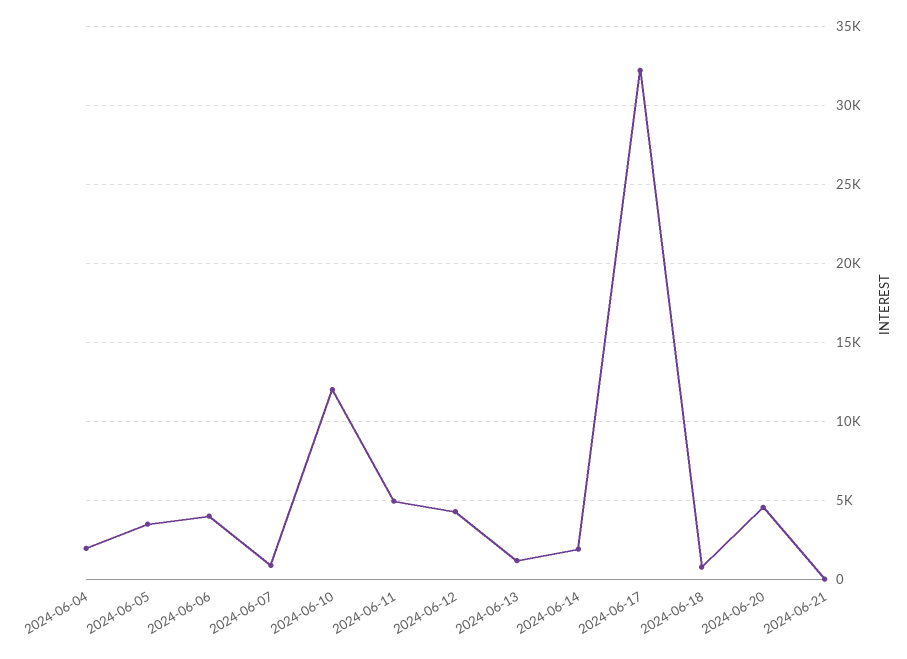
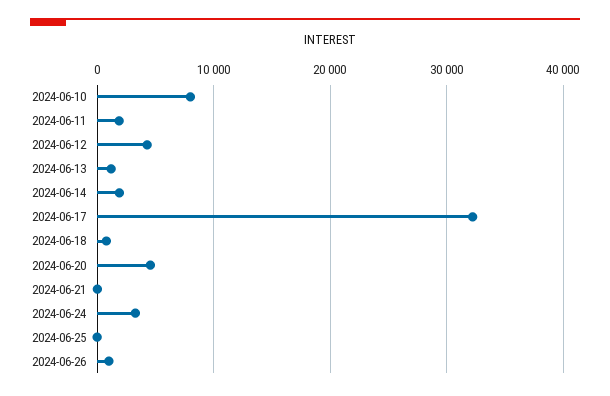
2024-06-04: 2000 -> none
2024-06-05: 3500 -> none
2024-06-06: 4000 -> none
2024-06-07: 1000 -> none
2024-06-10: 12000 -> 8000
2024-06-11: 5000 -> 2000
2024-06-24: none -> 3000
2024-06-25: none -> 0
2024-06-26: none -> 1000

